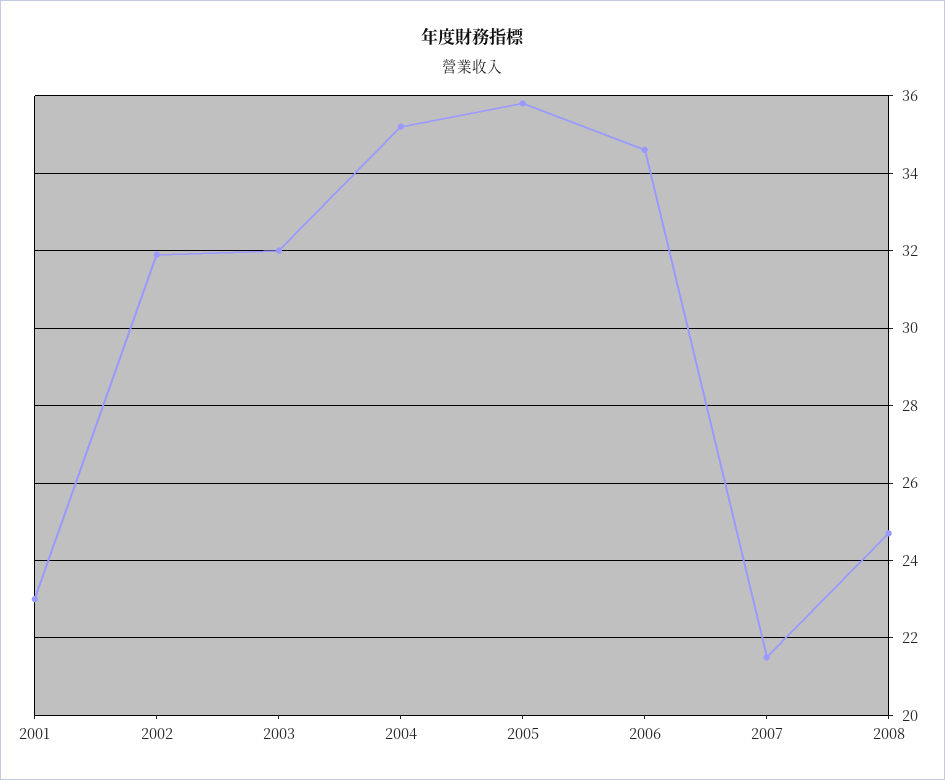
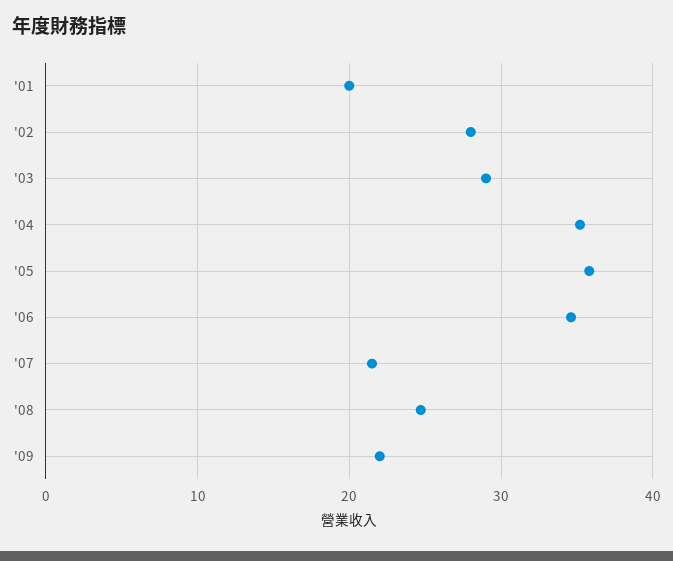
2001: 23 -> 20
2002: 32 -> 28
2003: 32 -> 29
'09: none -> 22

